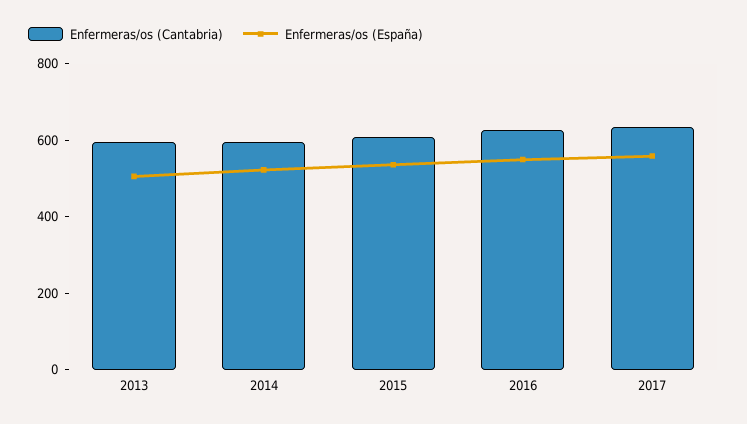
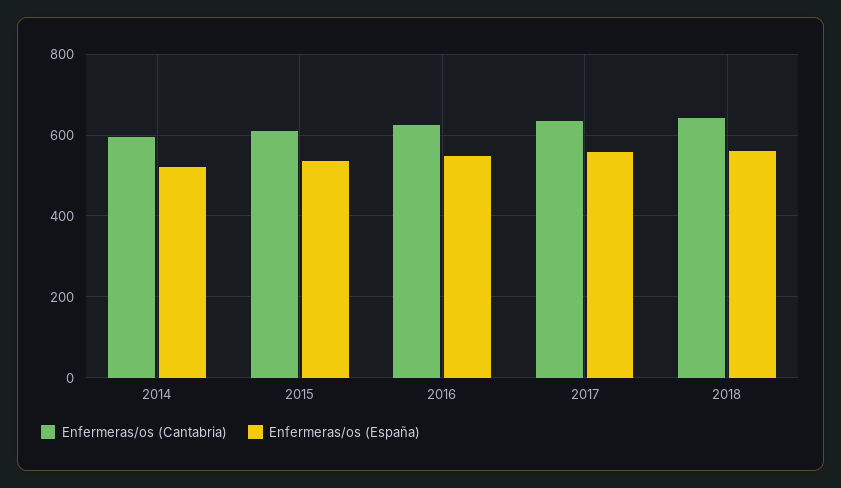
Enfermeras/os (Cantabria), 2013: 600 -> none
Enfermeras/os (España), 2013: 500 -> none
Enfermeras/os (Cantabria), 2018: none -> 640
Enfermeras/os (España), 2018: none -> 560

